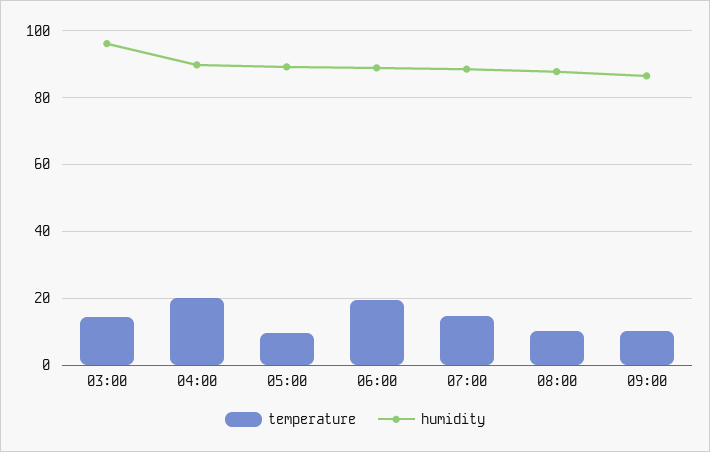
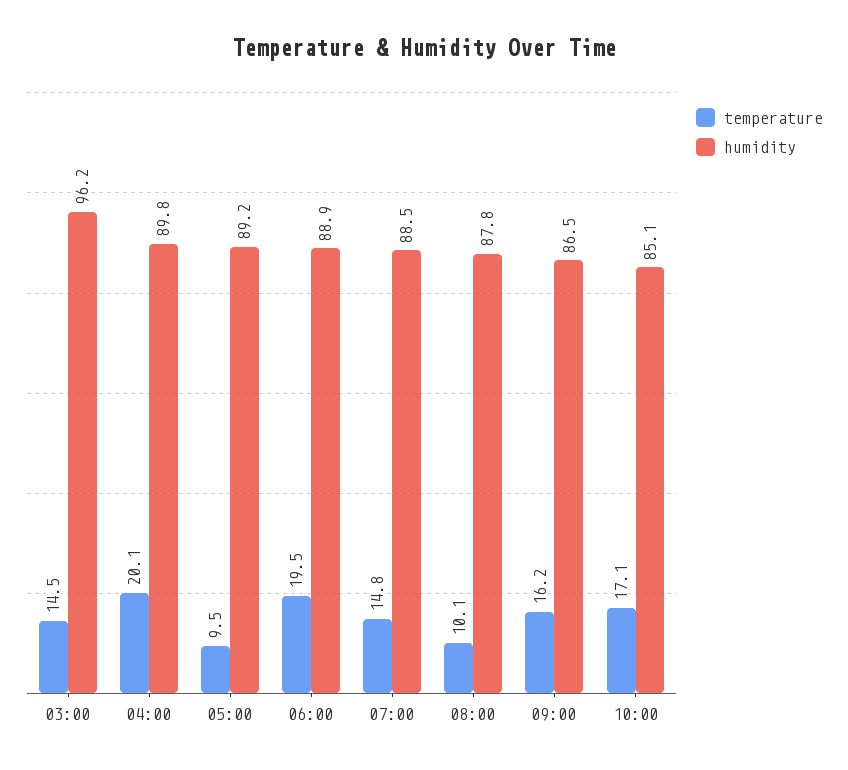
temperature, 09:00: 10 -> 16.2
temperature, 10:00: none -> 17.1
humidity, 10:00: none -> 85.1

